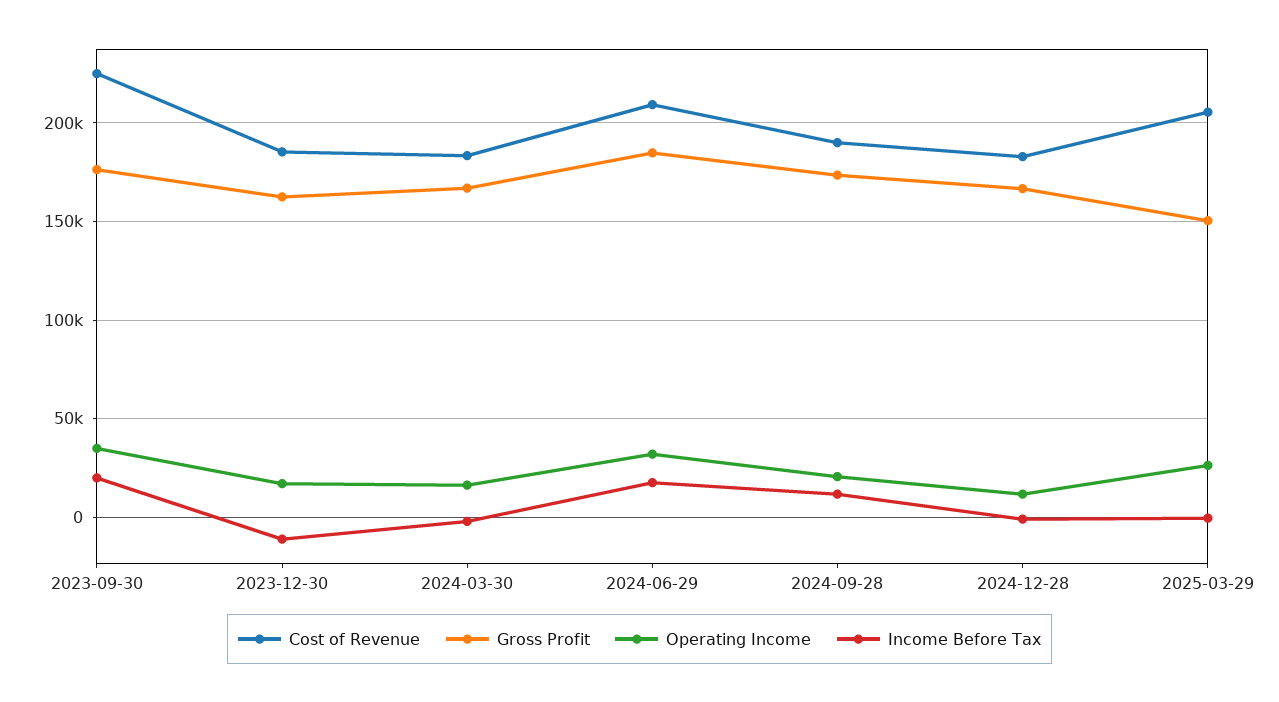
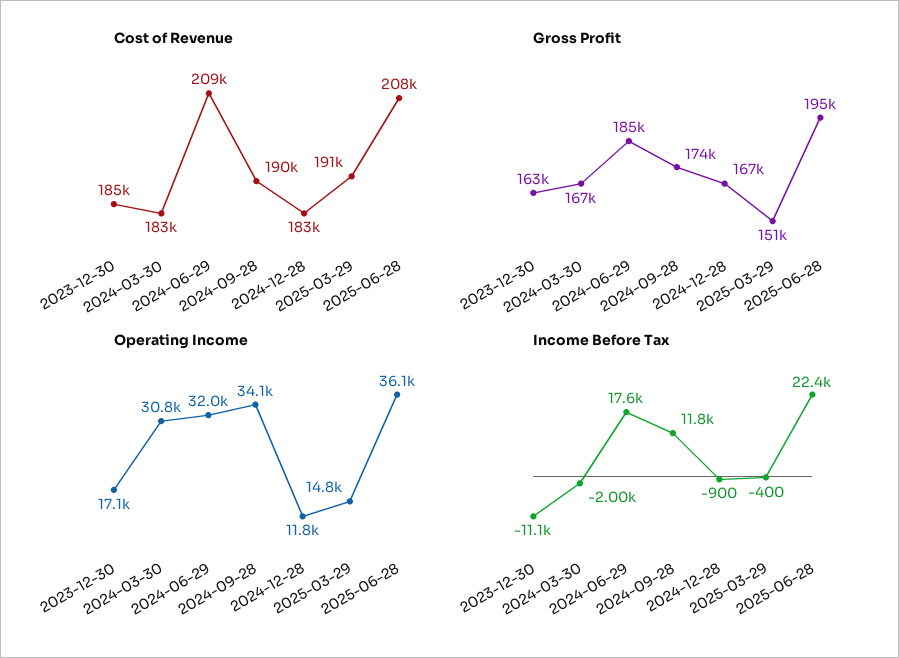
Cost of Revenue, 2023-09-30: 225000 -> none
Gross Profit, 2023-09-30: 175000 -> none
Operating Income, 2023-09-30: 35000 -> none
Income Before Tax, 2023-09-30: 20000 -> none
Operating Income, 2024-03-30: 15000 -> 30800
Operating Income, 2024-09-28: 20000 -> 34100
Cost of Revenue, 2025-03-29: 205000 -> 191000
Operating Income, 2025-03-29: 25000 -> 14800
Cost of Revenue, 2025-06-28: none -> 208000
Gross Profit, 2025-06-28: none -> 195000
Operating Income, 2025-06-28: none -> 36100
Income Before Tax, 2025-06-28: none -> 22400

